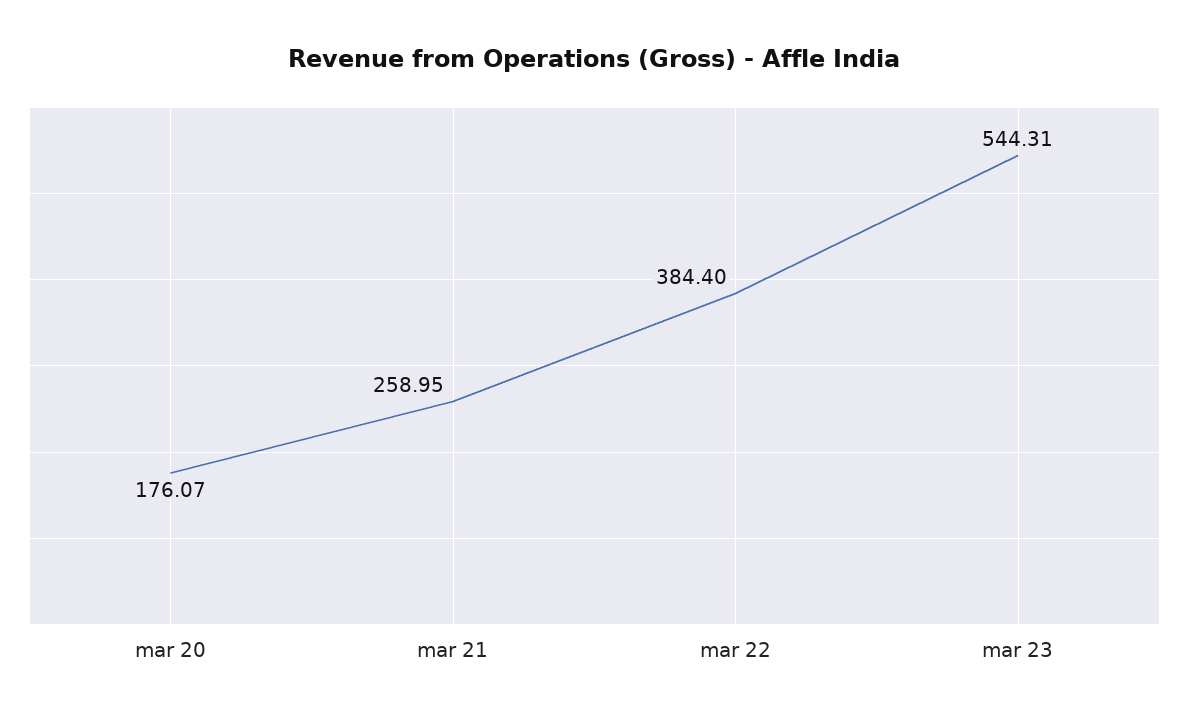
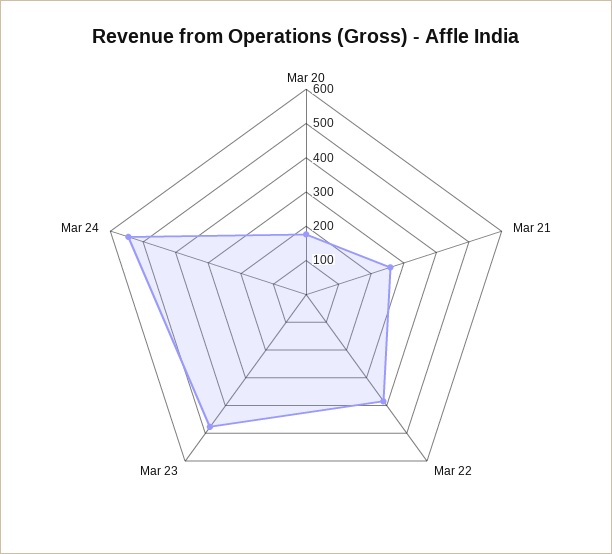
mar 23: 544.31 -> 475
Mar 24: none -> 550

